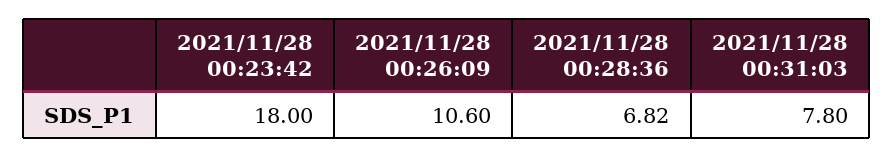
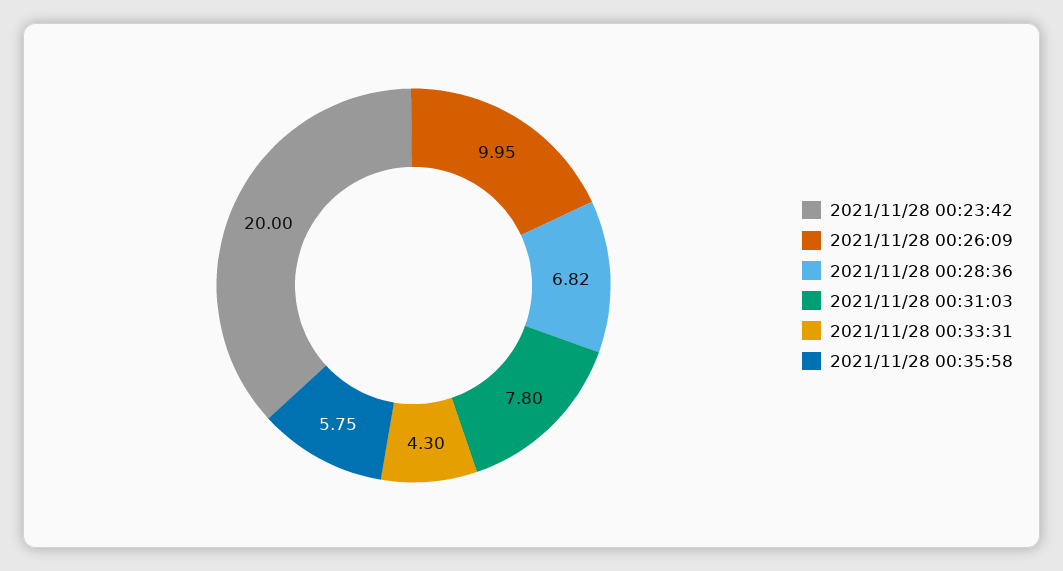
2021/11/28 00:23:42: 18 -> 20
2021/11/28 00:26:09: 10.6 -> 9.95
2021/11/28 00:33:31: none -> 4.3
2021/11/28 00:35:58: none -> 5.75

